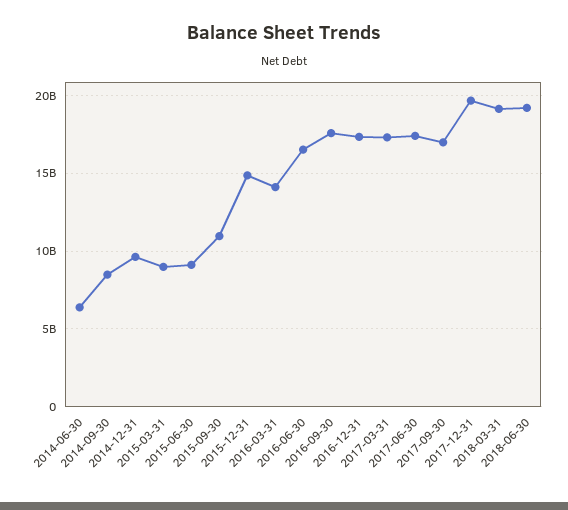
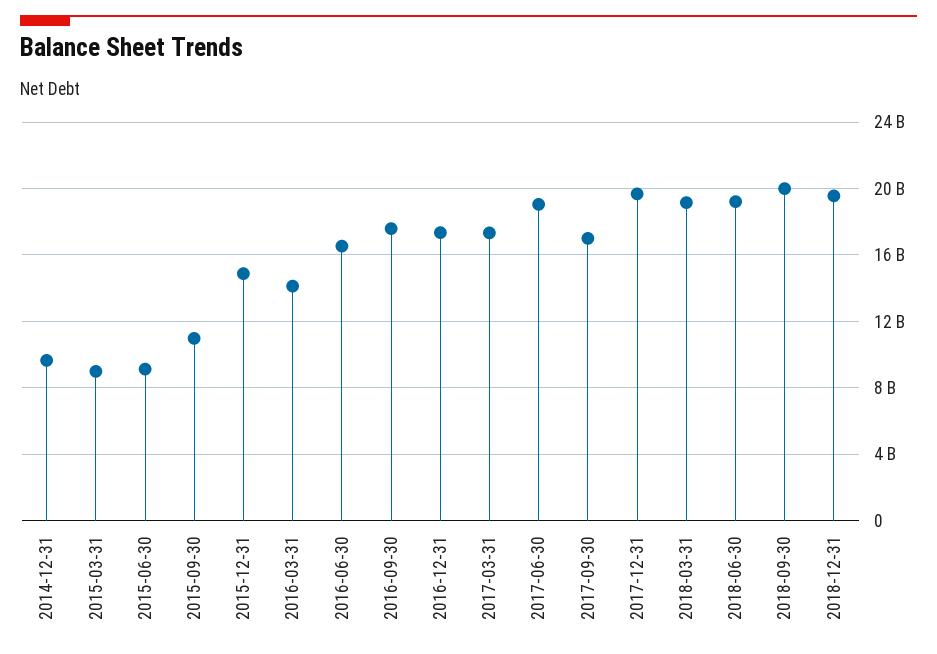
2014-06-30: 6500000000 -> none
2014-09-30: 8500000000 -> none
2017-06-30: 17500000000 -> 19000000000
2018-09-30: none -> 20000000000
2018-12-31: none -> 19500000000

